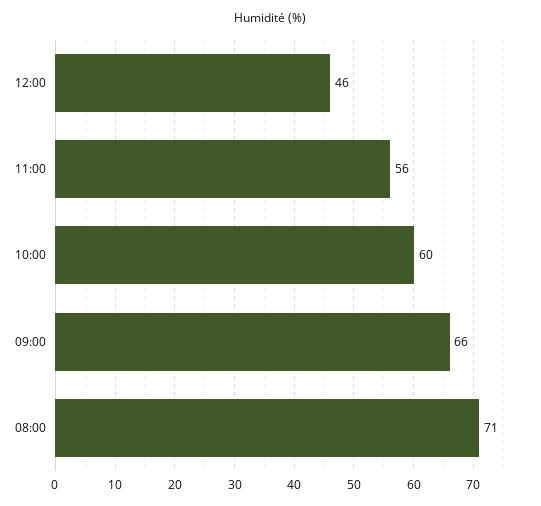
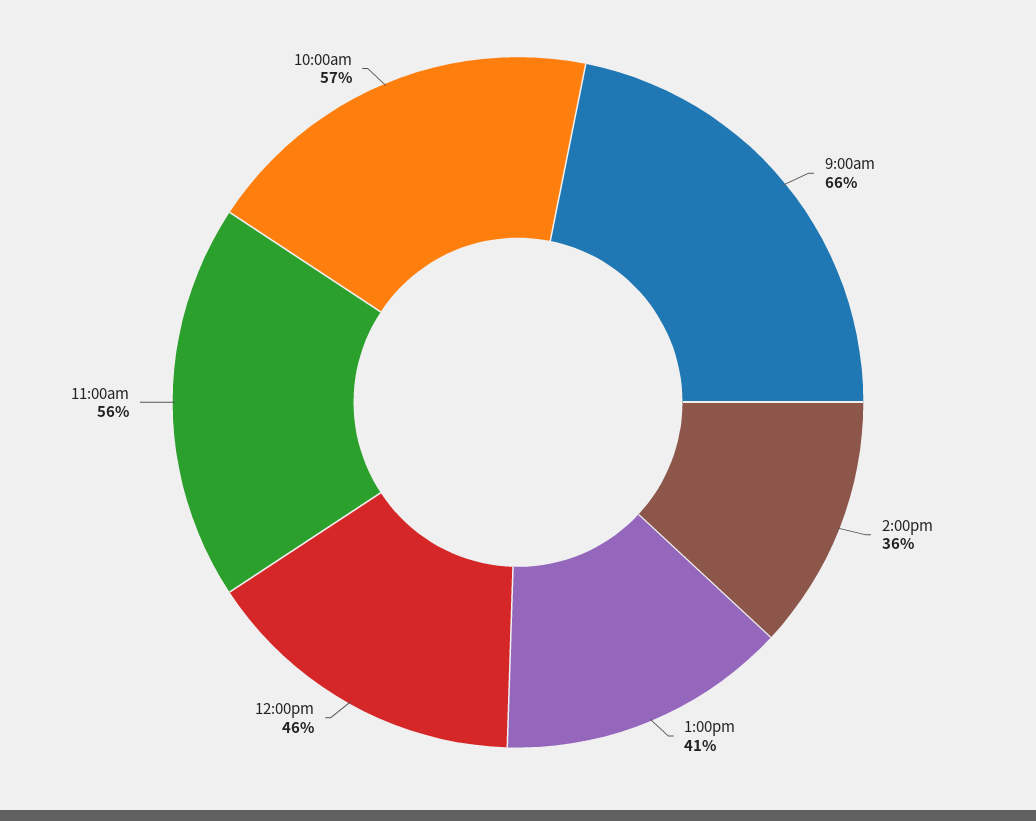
10:00: 60 -> 57
08:00: 71 -> none
2:00pm: none -> 36
1:00pm: none -> 41

